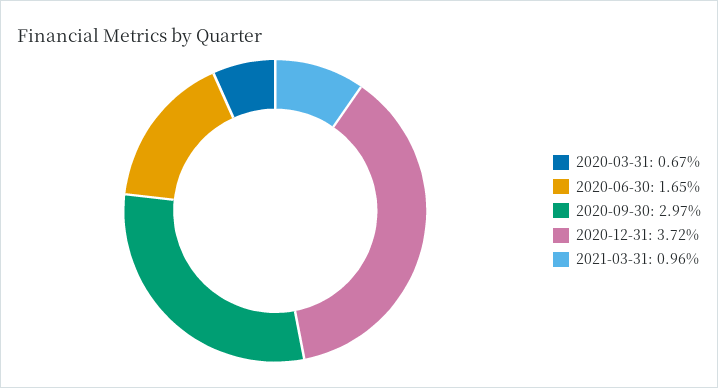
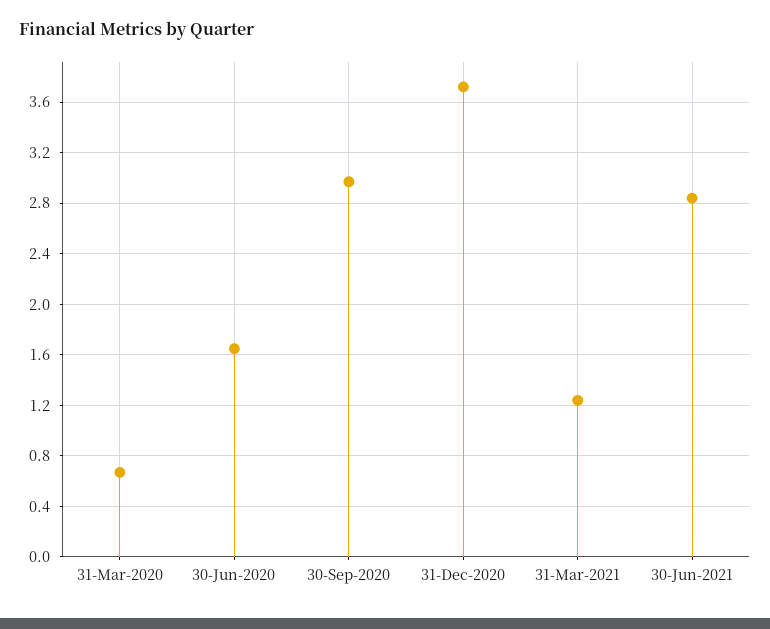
2021-03-31: 0.96 -> 1.25
30-Jun-2021: none -> 2.85

